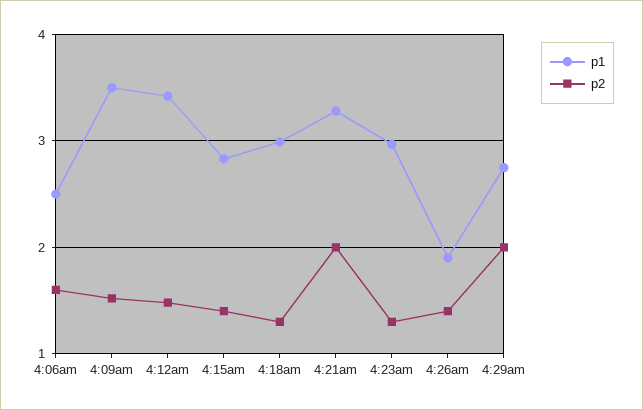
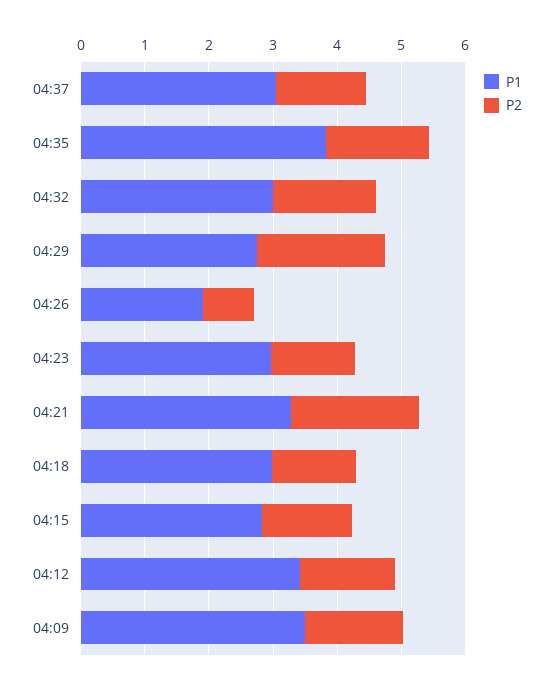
p1, 4:06am: 2.5 -> none
p2, 4:06am: 1.6 -> none
p2, 4:26am: 1.4 -> 0.8
p1, 04:37: none -> 3
p2, 04:37: none -> 1.4
p1, 04:35: none -> 3.8
p2, 04:35: none -> 1.6
p1, 04:32: none -> 3
p2, 04:32: none -> 1.6

